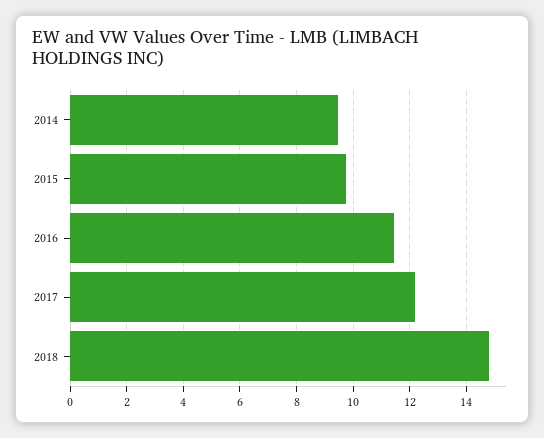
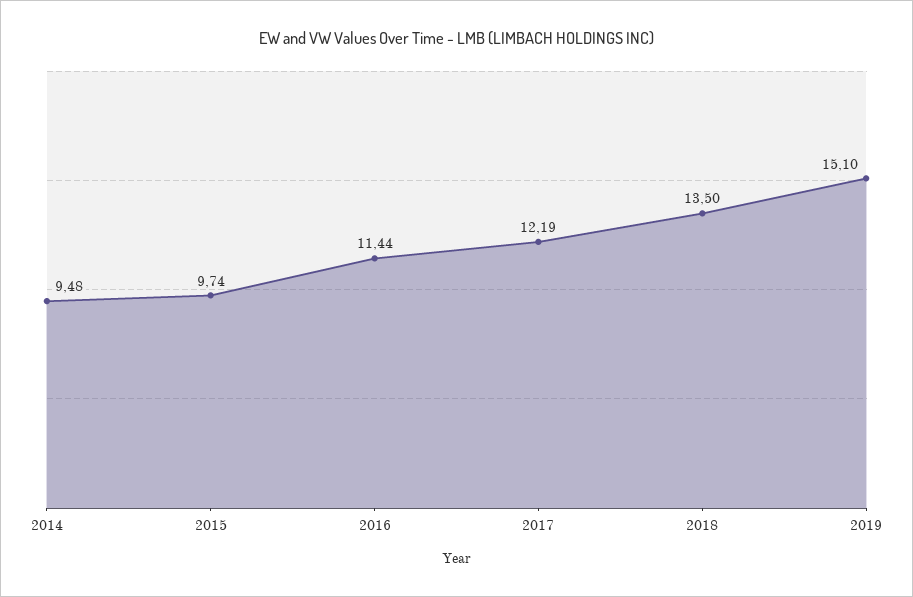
2018: 14.75 -> 13.5
2019: none -> 15.1

